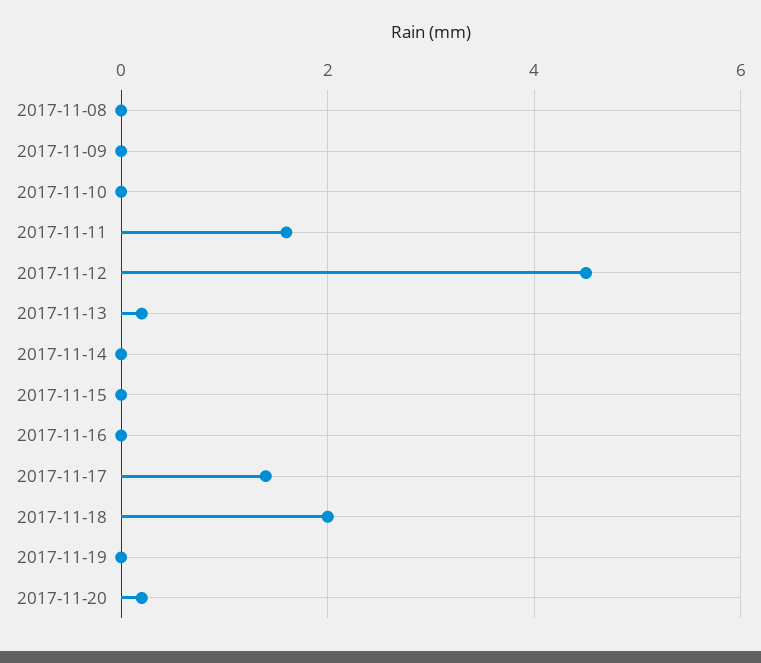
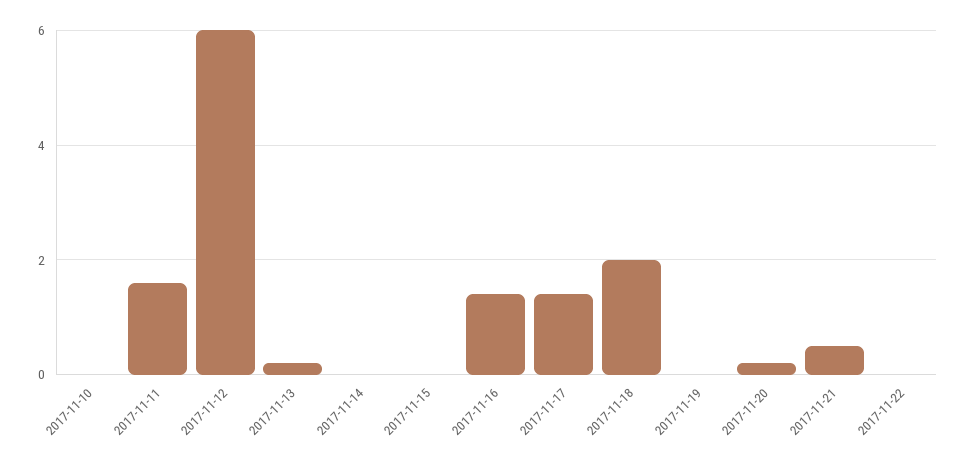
2017-11-08: 0 -> none
2017-11-09: 0 -> none
2017-11-12: 4.5 -> 6
2017-11-16: 0 -> 1.5
2017-11-21: none -> 0.5
2017-11-22: none -> 0

